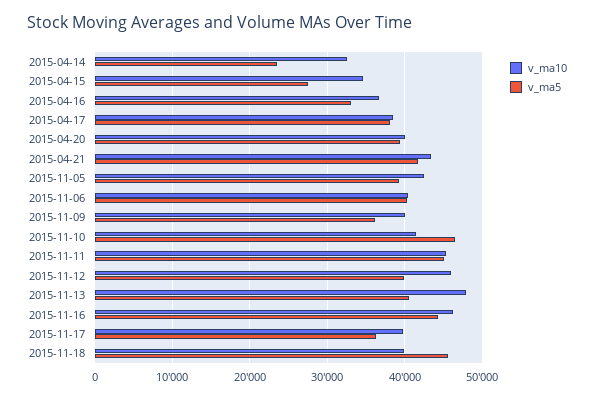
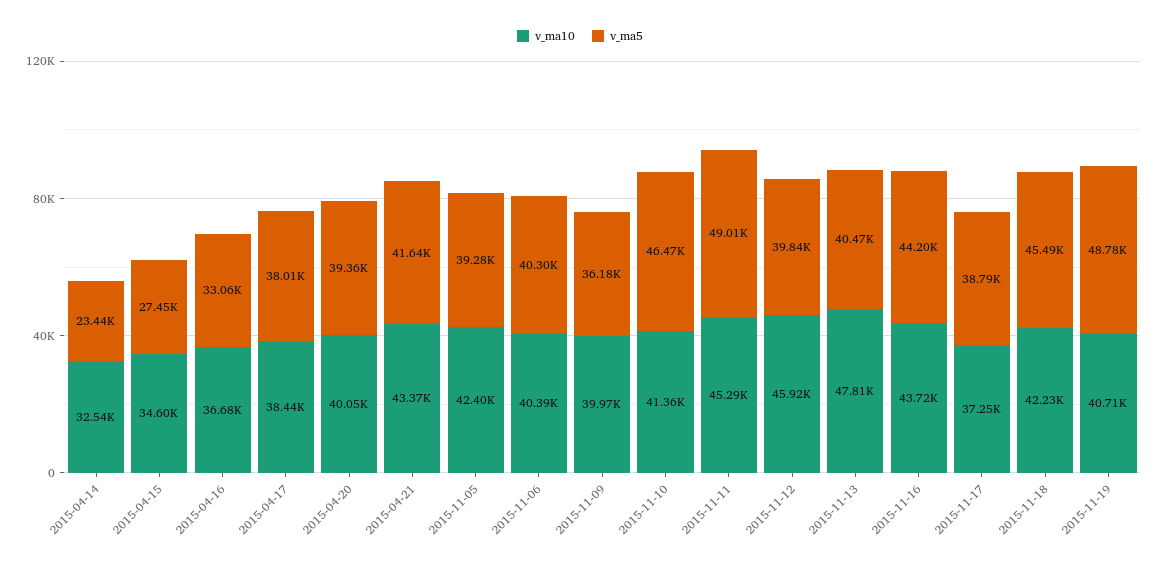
v_ma5, 2015-11-11: 45000 -> 49010
v_ma10, 2015-11-16: 46000 -> 43720
v_ma10, 2015-11-17: 40000 -> 37250
v_ma5, 2015-11-17: 36000 -> 38790
v_ma10, 2015-11-18: 40000 -> 42230
v_ma10, 2015-11-19: none -> 40710
v_ma5, 2015-11-19: none -> 48780

